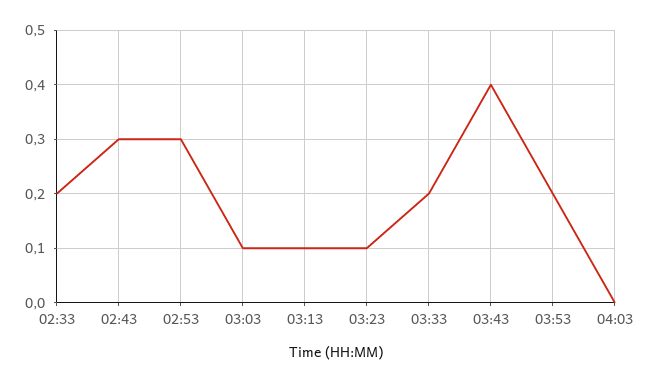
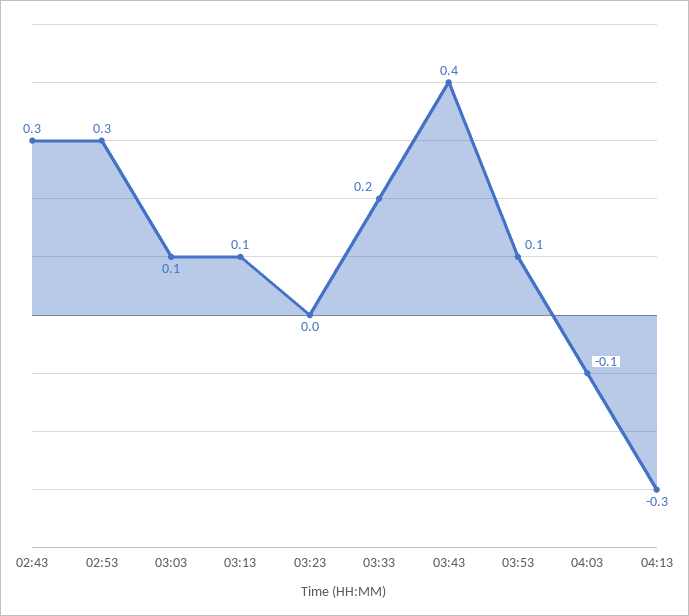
02:33: 0.2 -> none
03:23: 0.1 -> 0
03:53: 0.2 -> 0.1
04:03: 0 -> -0.1
04:13: none -> -0.3

